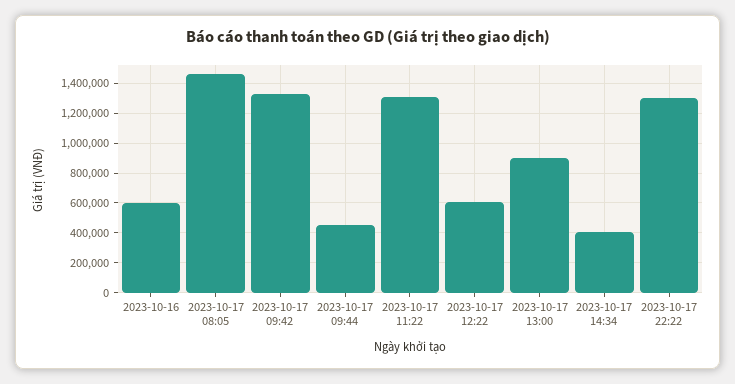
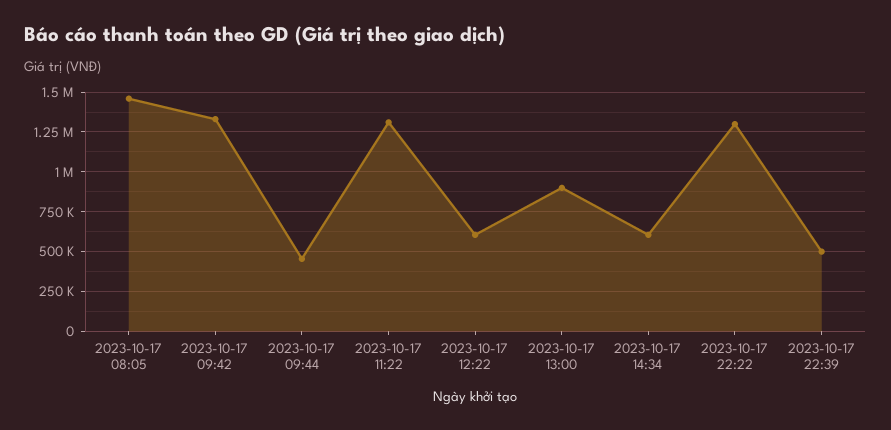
2023-10-16: 600000 -> none
2023-10-17 14:34: 400000 -> 600000
2023-10-17 22:39: none -> 500000

